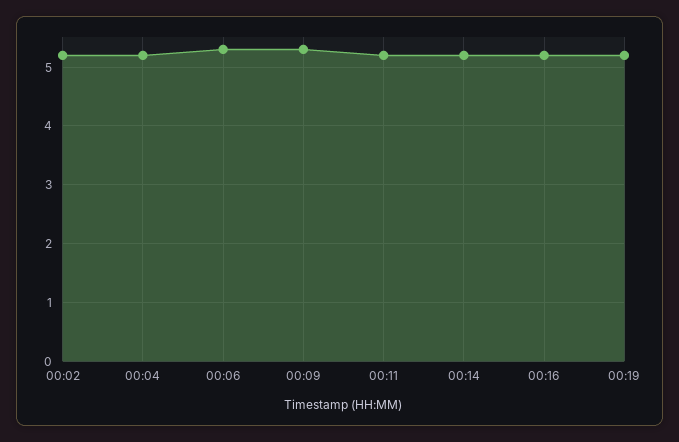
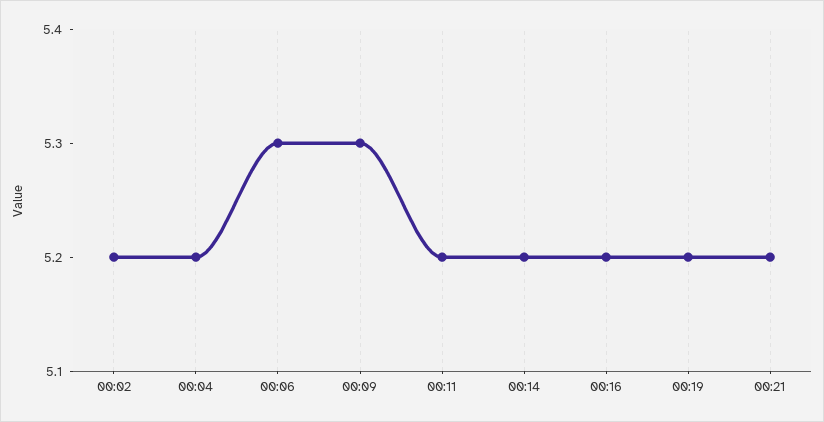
00:21: none -> 5.2

